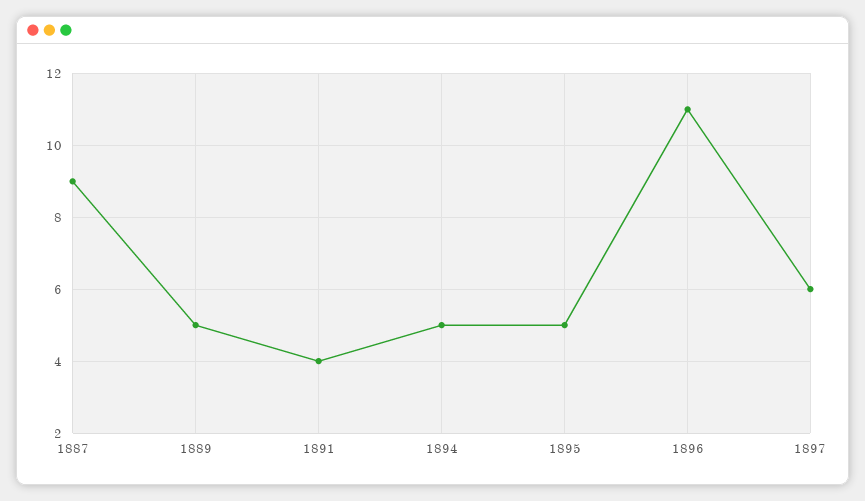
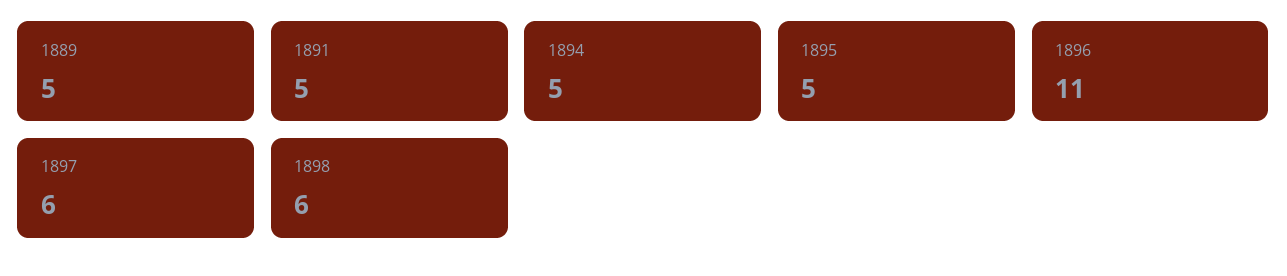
1887: 9 -> none
1891: 4 -> 5
1898: none -> 6

